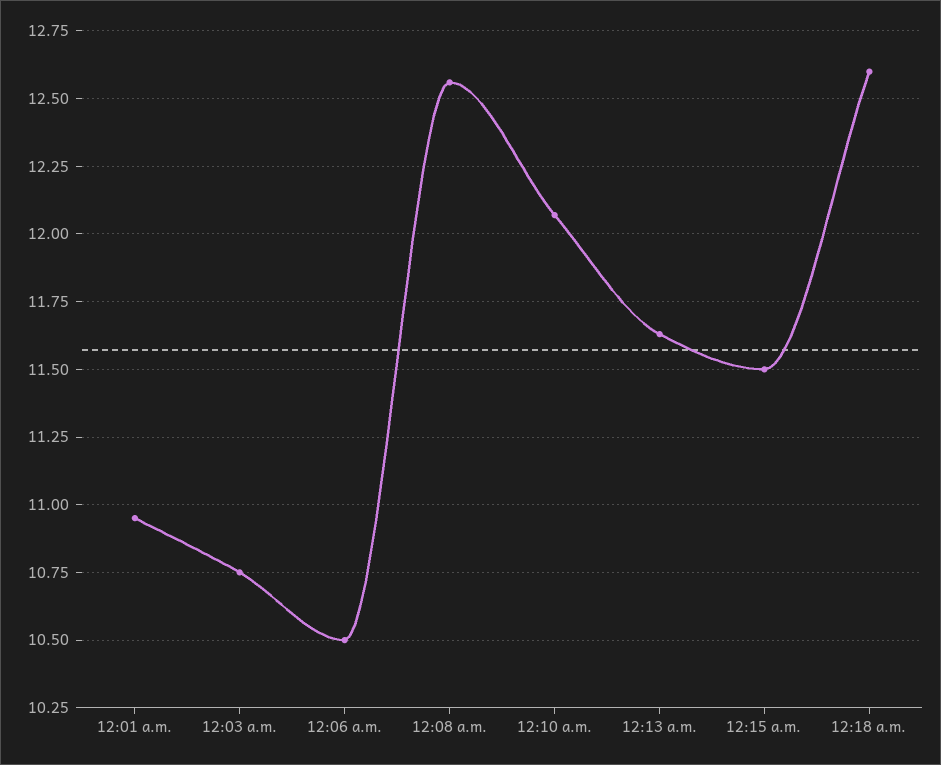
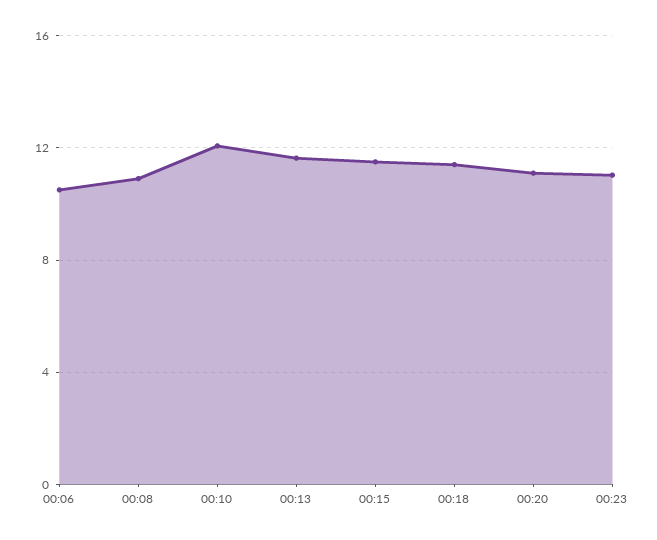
12:01 a.m.: 10.95 -> none
12:03 a.m.: 10.75 -> none
12:08 a.m.: 12.55 -> 11
12:18 a.m.: 12.6 -> 11.5
00:20: none -> 11
00:23: none -> 11

